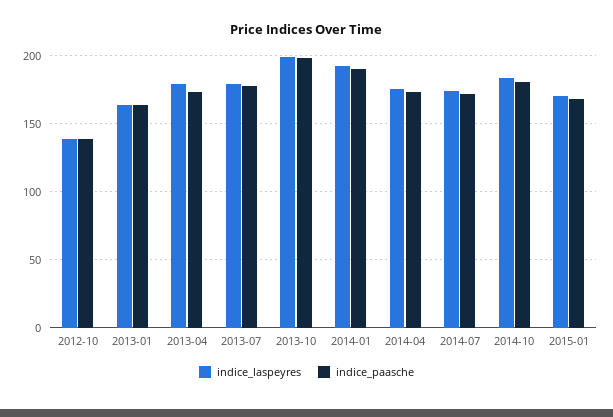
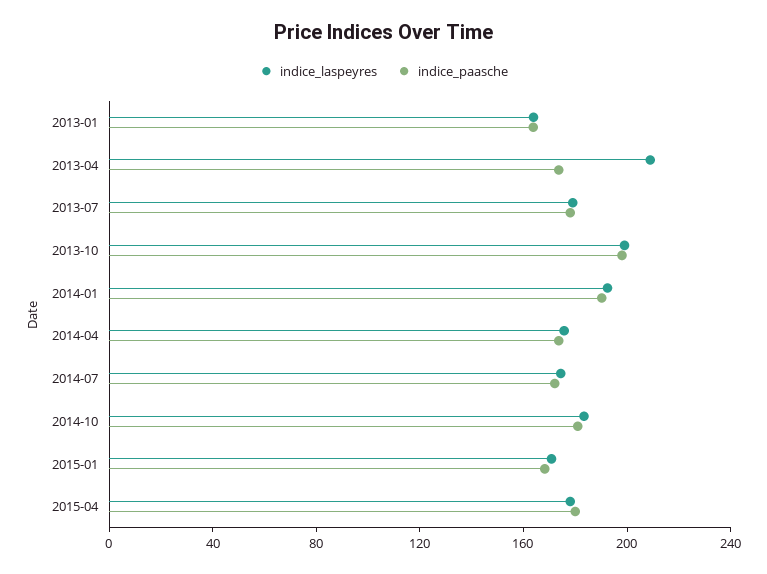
indice_laspeyres, 2012-10: 140 -> none
indice_paasche, 2012-10: 140 -> none
indice_laspeyres, 2013-04: 180 -> 210
indice_laspeyres, 2015-04: none -> 180
indice_paasche, 2015-04: none -> 180

